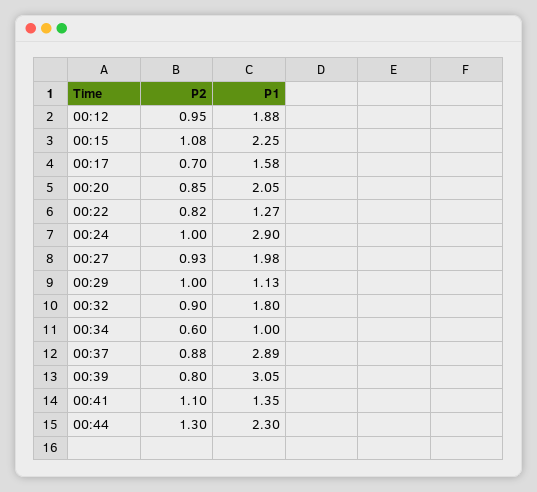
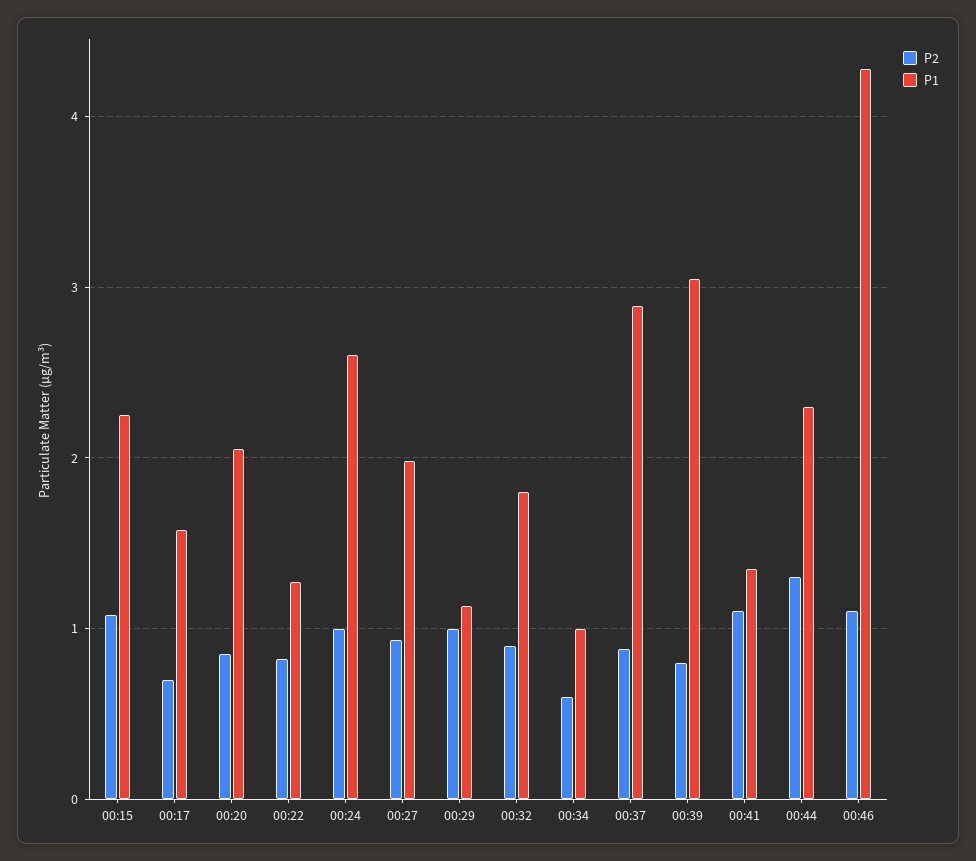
P2, 00:12: 0.95 -> none
P1, 00:12: 1.88 -> none
P1, 00:24: 2.9 -> 2.6
P2, 00:46: none -> 1.1
P1, 00:46: none -> 4.3

